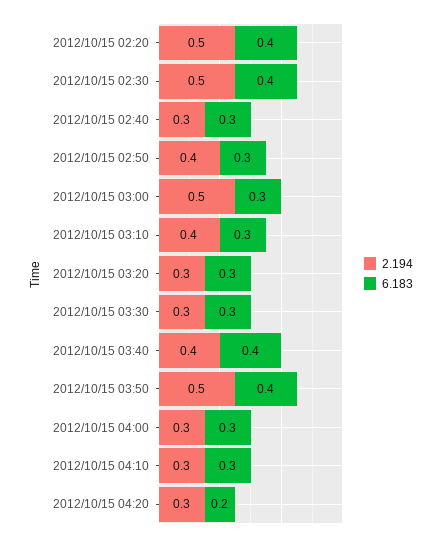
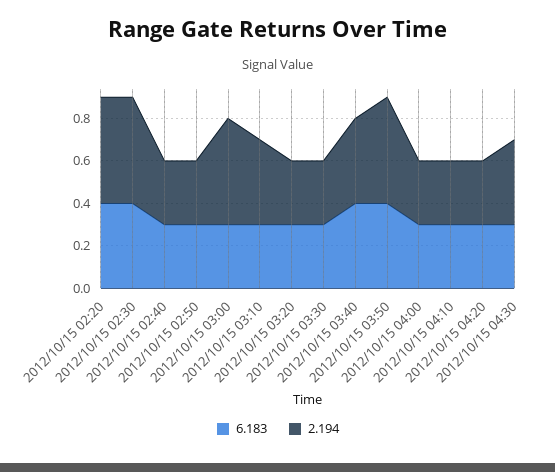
2.194, 2012/10/15 02:50: 0.4 -> 0.3
6.183, 2012/10/15 04:20: 0.2 -> 0.3
6.183, 2012/10/15 04:30: none -> 0.3
2.194, 2012/10/15 04:30: none -> 0.4

